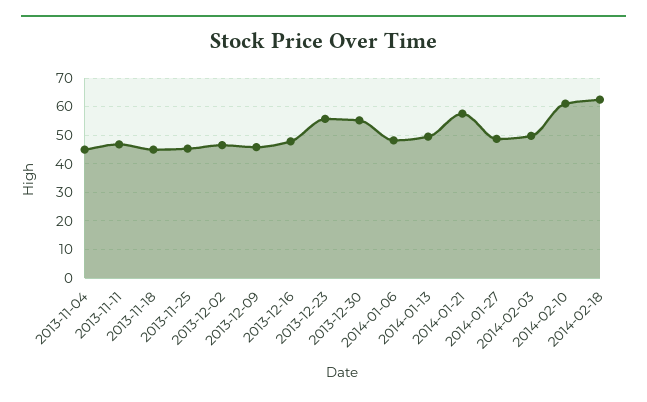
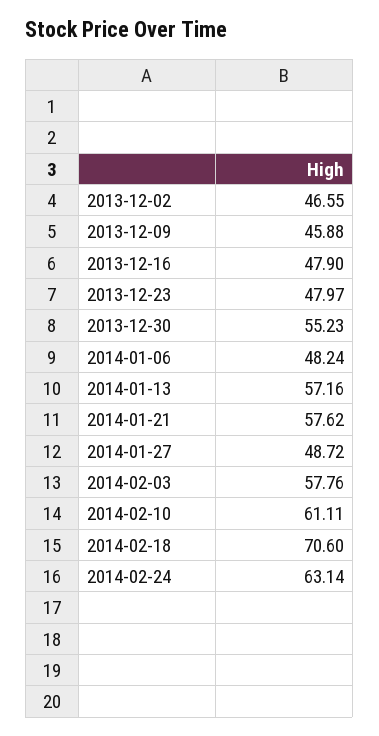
2013-11-04: 45 -> none
2013-11-11: 47.5 -> none
2013-11-18: 45 -> none
2013-11-25: 45 -> none
2013-12-23: 55 -> 47.97
2014-01-13: 50 -> 57.16
2014-02-03: 50 -> 57.76
2014-02-18: 62.5 -> 70.6
2014-02-24: none -> 63.14

